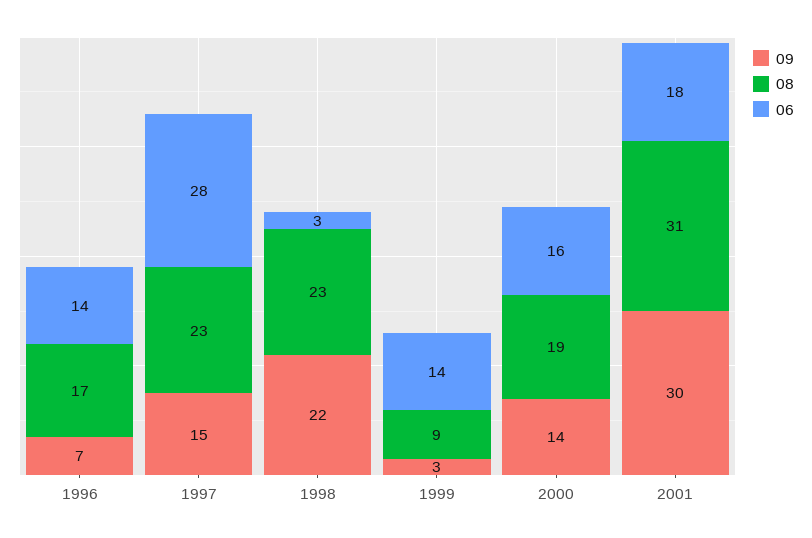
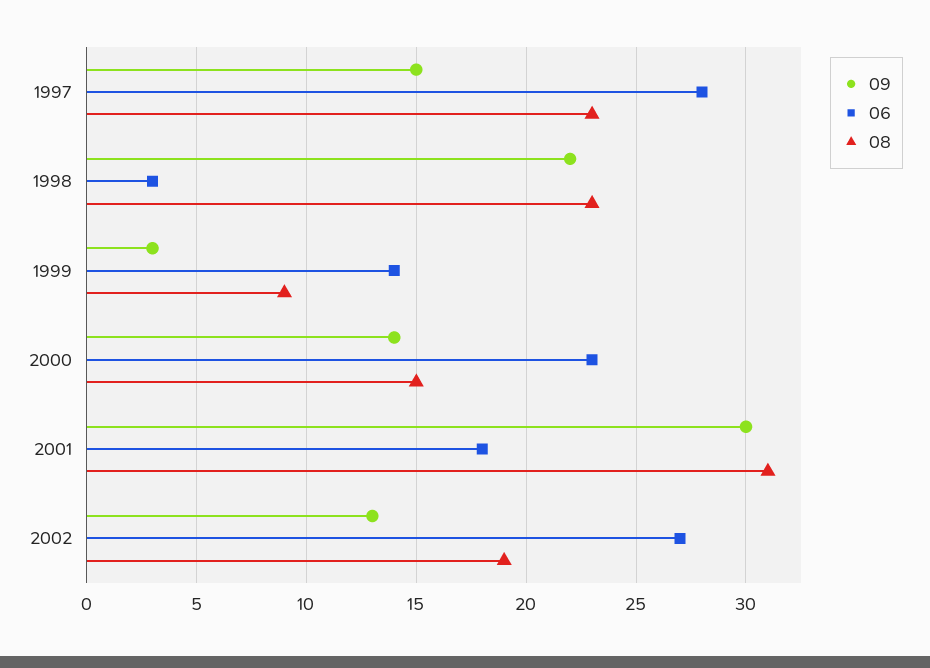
09, 1996: 7 -> none
08, 1996: 17 -> none
06, 1996: 14 -> none
08, 2000: 19 -> 15
06, 2000: 16 -> 23
09, 2002: none -> 13
06, 2002: none -> 27
08, 2002: none -> 19

